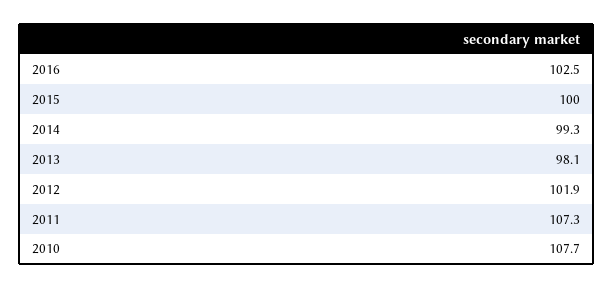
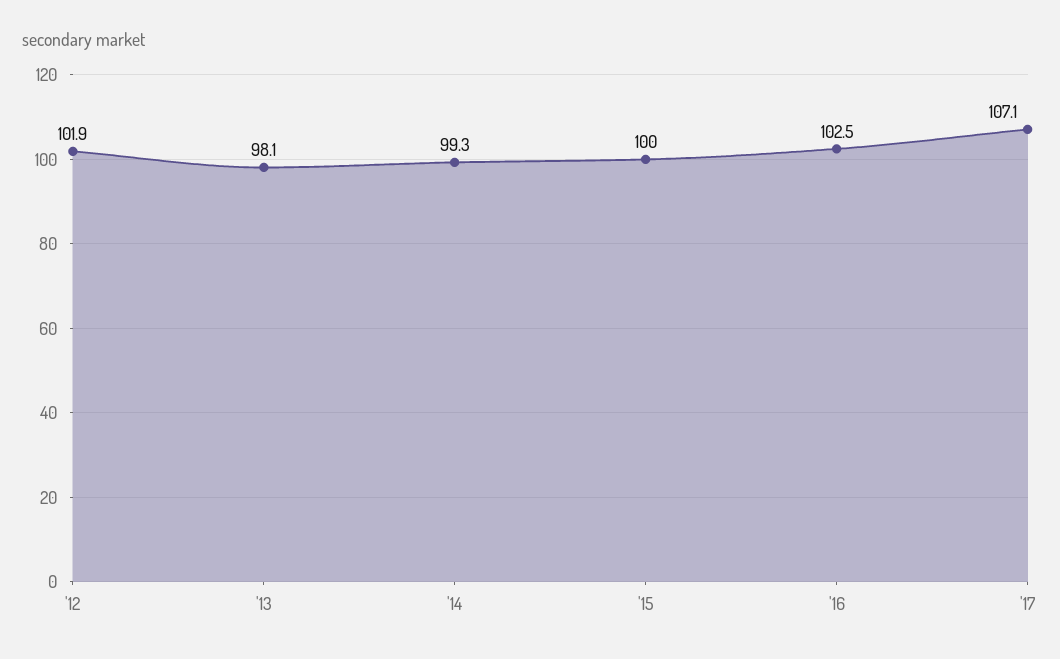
2011: 107.3 -> none
2010: 107.7 -> none
'17: none -> 107.1

